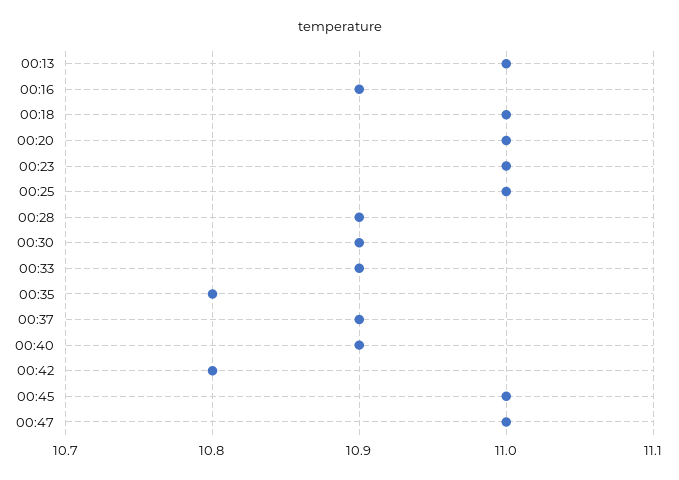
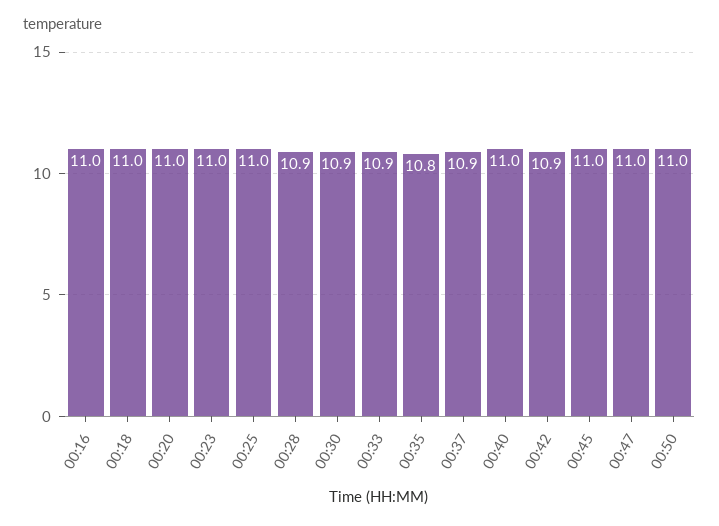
00:13: 11 -> none
00:16: 10.9 -> 11
00:40: 10.9 -> 11
00:42: 10.8 -> 10.9
00:50: none -> 11

